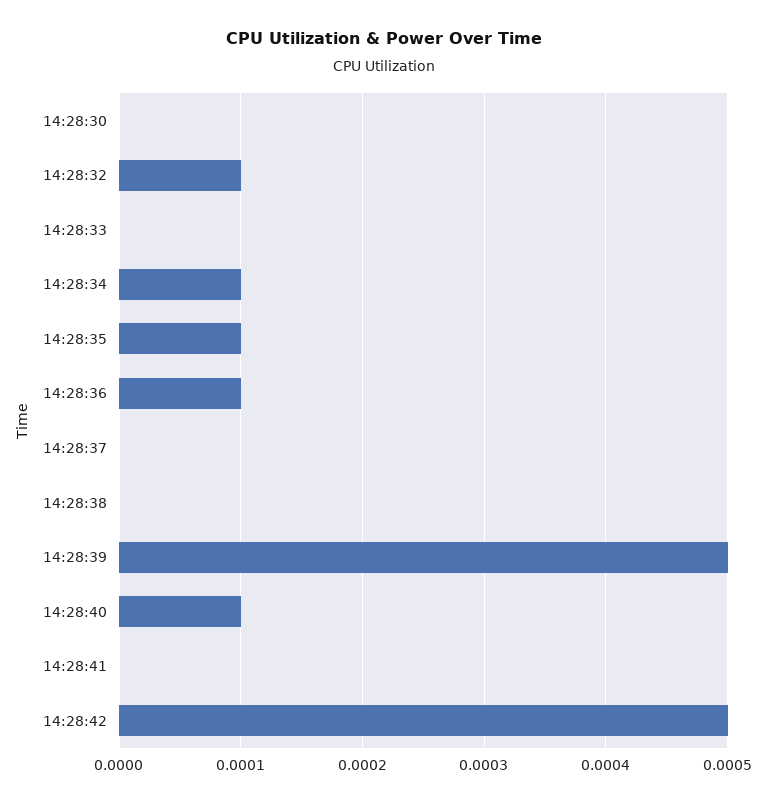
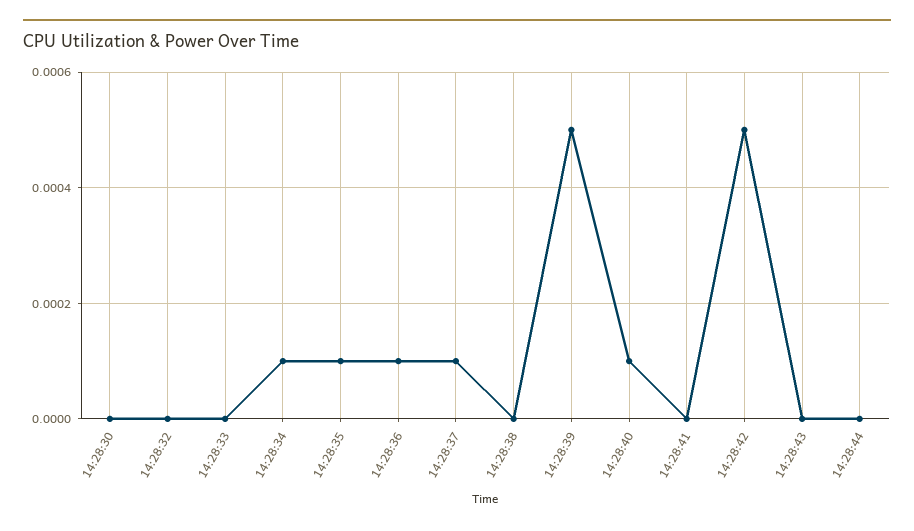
14:28:32: 0.0001 -> 0
14:28:37: 0 -> 0.0001
14:28:43: none -> 0
14:28:44: none -> 0

